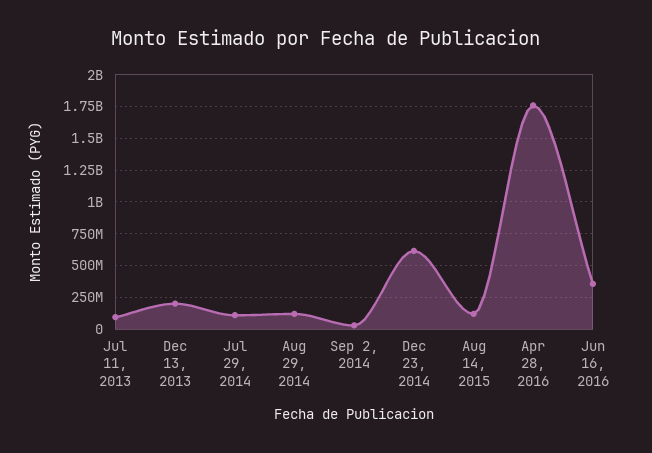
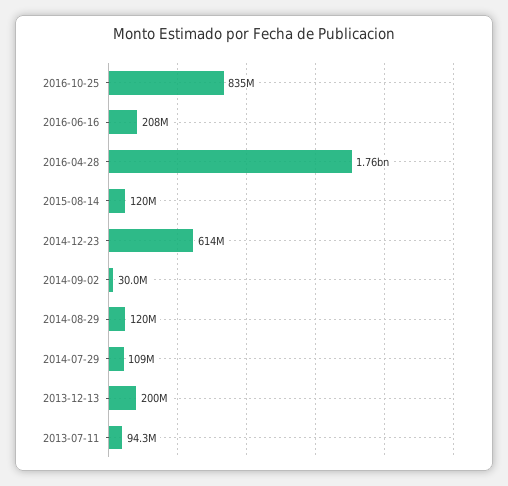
Jun 16, 2016: 350000000 -> 208000000
2016-10-25: none -> 835000000

